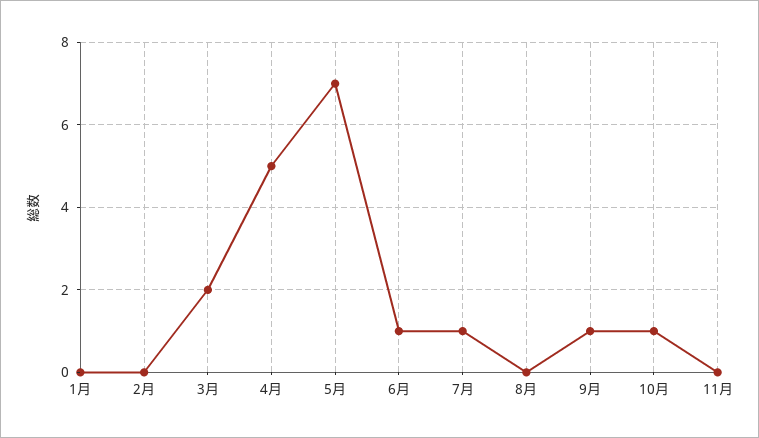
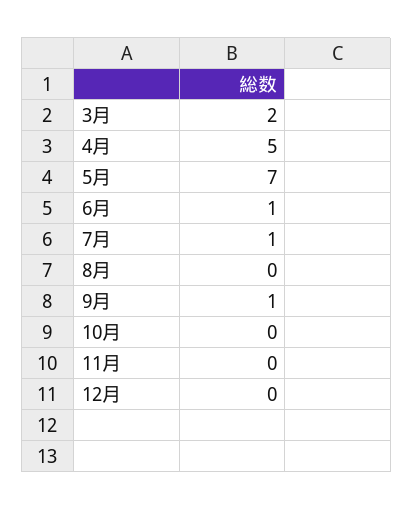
1月: 0 -> none
2月: 0 -> none
10月: 1 -> 0
12月: none -> 0

